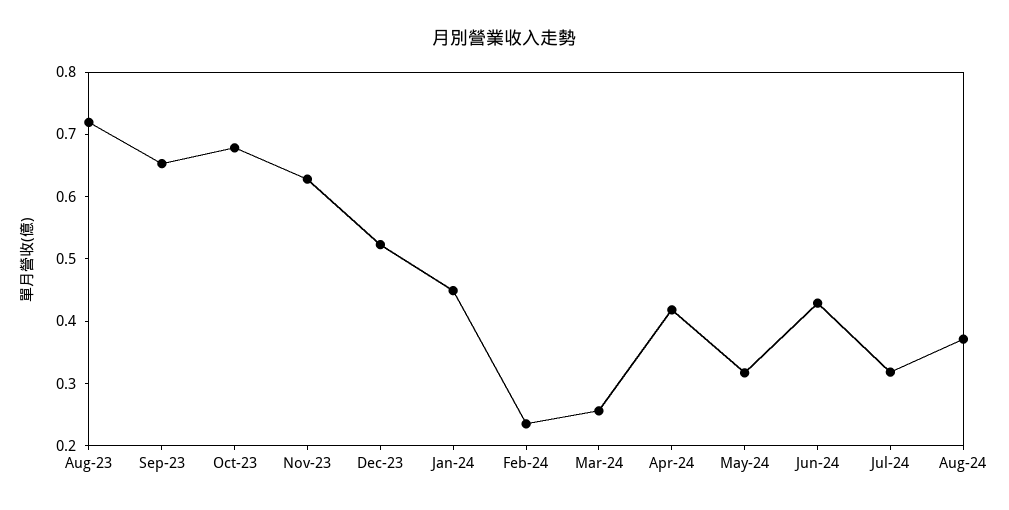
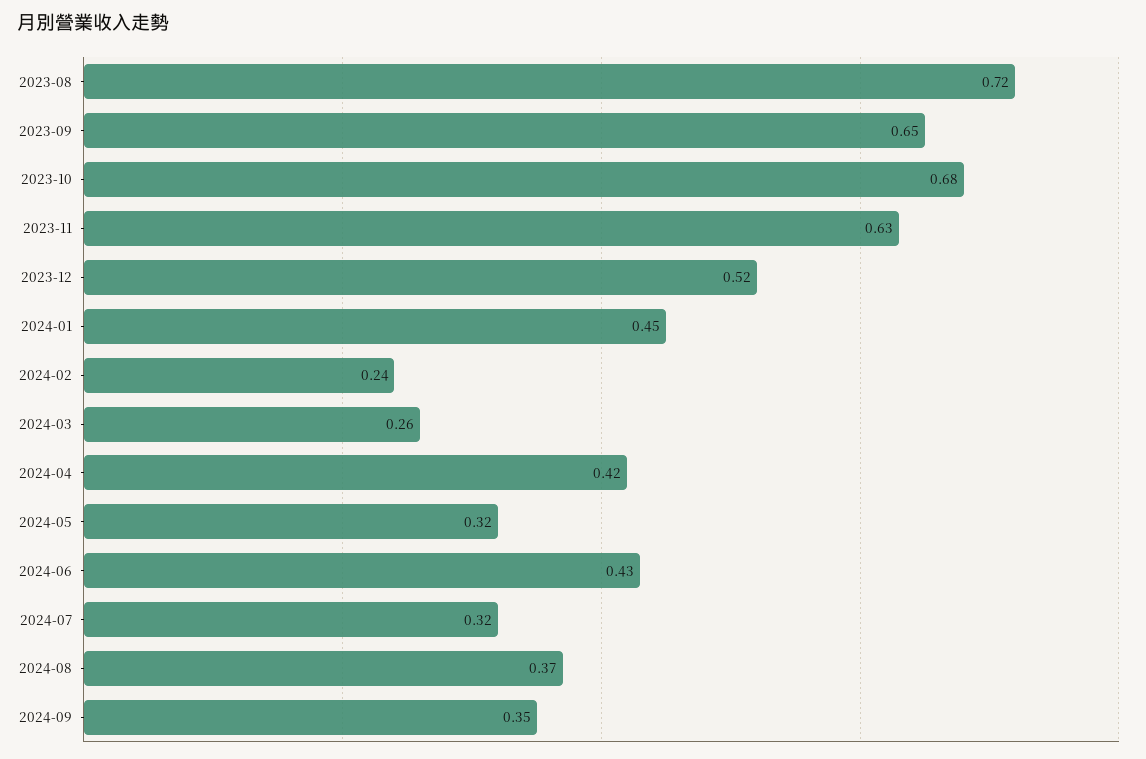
2024-09: none -> 0.35

